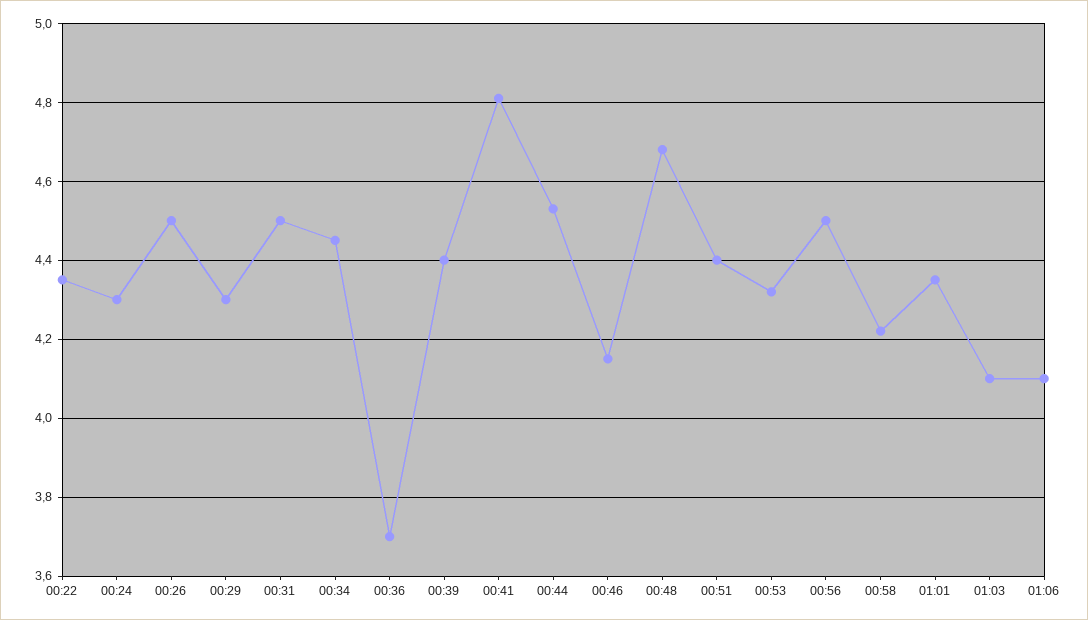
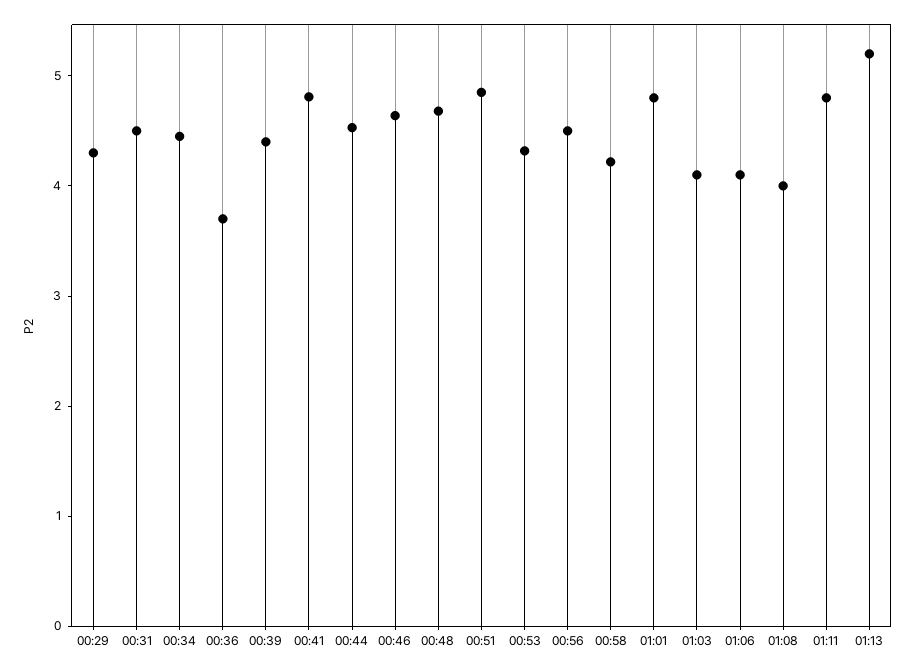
00:22: 4.35 -> none
00:24: 4.3 -> none
00:26: 4.5 -> none
00:46: 4.15 -> 4.6
00:51: 4.4 -> 4.8
01:01: 4.35 -> 4.8
01:08: none -> 4
01:11: none -> 4.8
01:13: none -> 5.2

